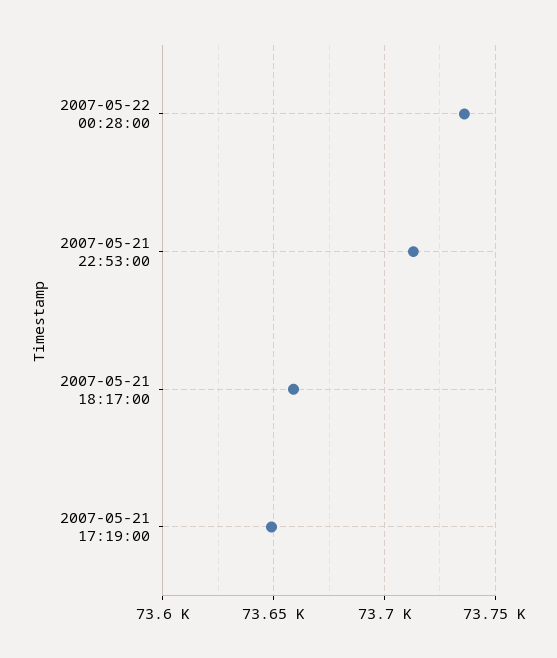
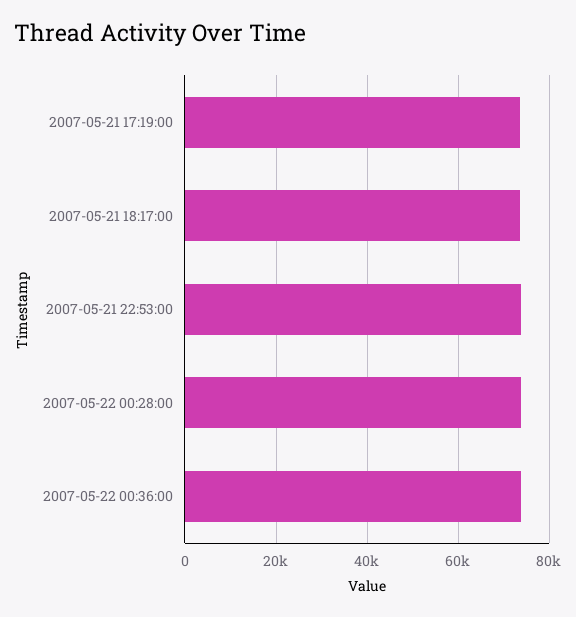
2007-05-22 00:36:00: none -> 74000

